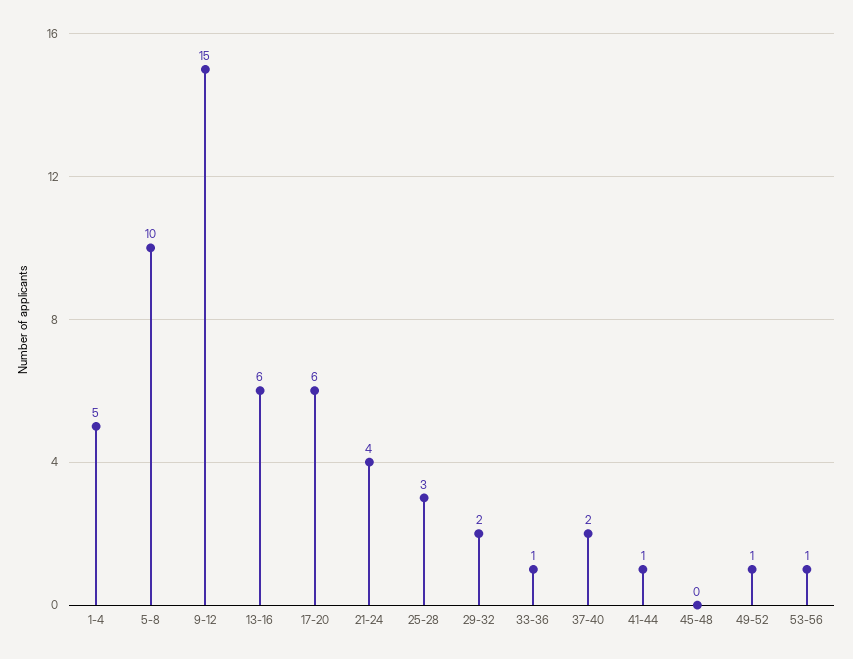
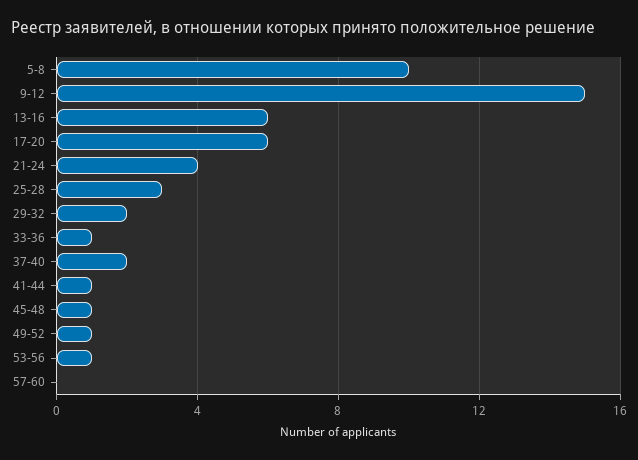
1-4: 5 -> none
45-48: 0 -> 1
57-60: none -> 0

